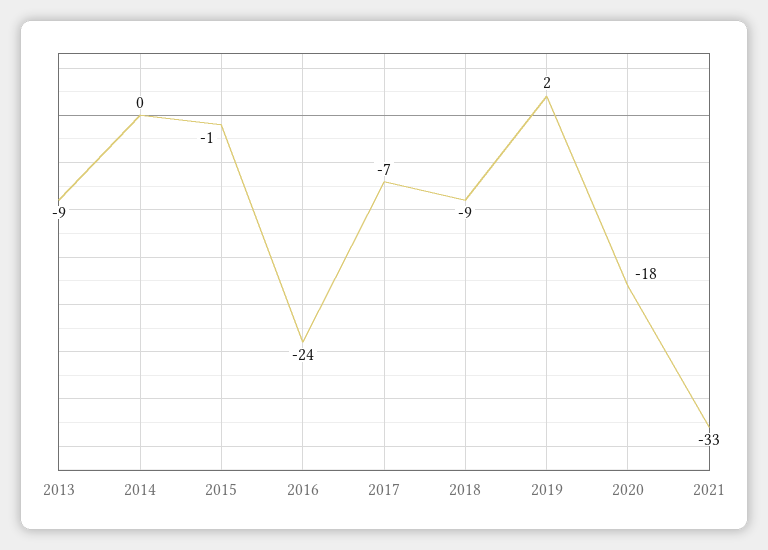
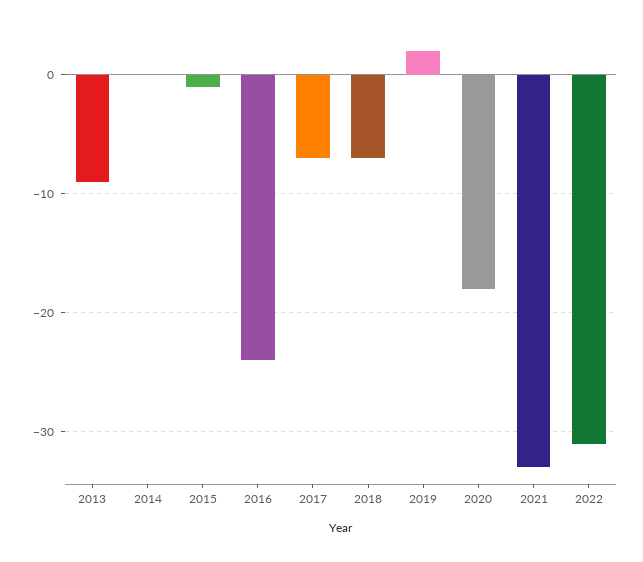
2018: -9 -> -7
2022: none -> -31

